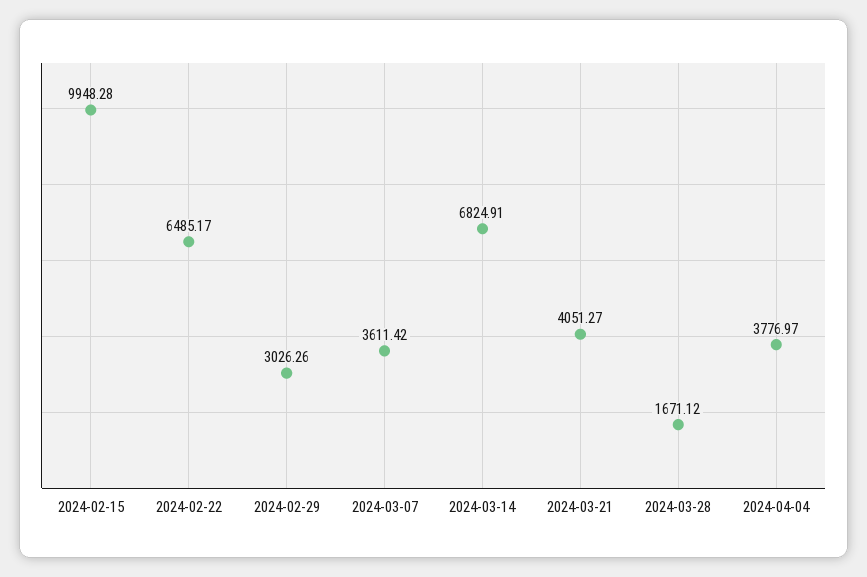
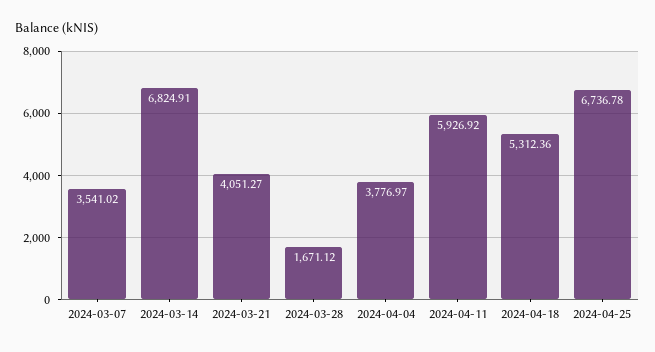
2024-02-15: 9948.28 -> none
2024-02-22: 6485.17 -> none
2024-02-29: 3026.26 -> none
2024-03-07: 3611.42 -> 3541.02
2024-04-11: none -> 5926.92
2024-04-18: none -> 5312.36
2024-04-25: none -> 6736.78

